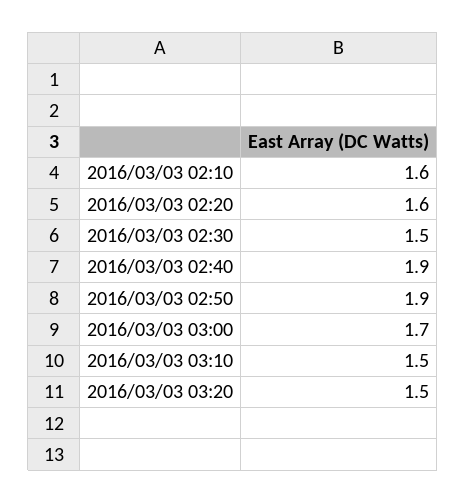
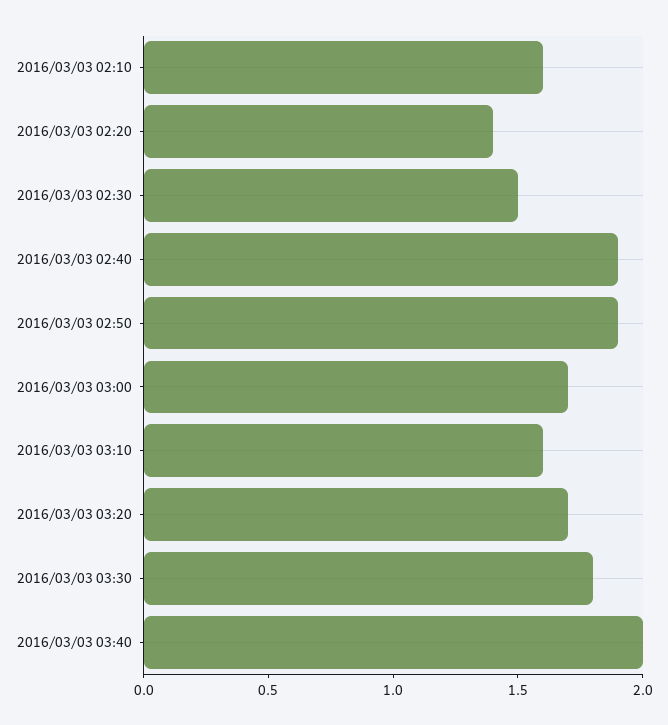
2016/03/03 02:20: 1.6 -> 1.4
2016/03/03 03:10: 1.5 -> 1.6
2016/03/03 03:20: 1.5 -> 1.7
2016/03/03 03:30: none -> 1.8
2016/03/03 03:40: none -> 2

